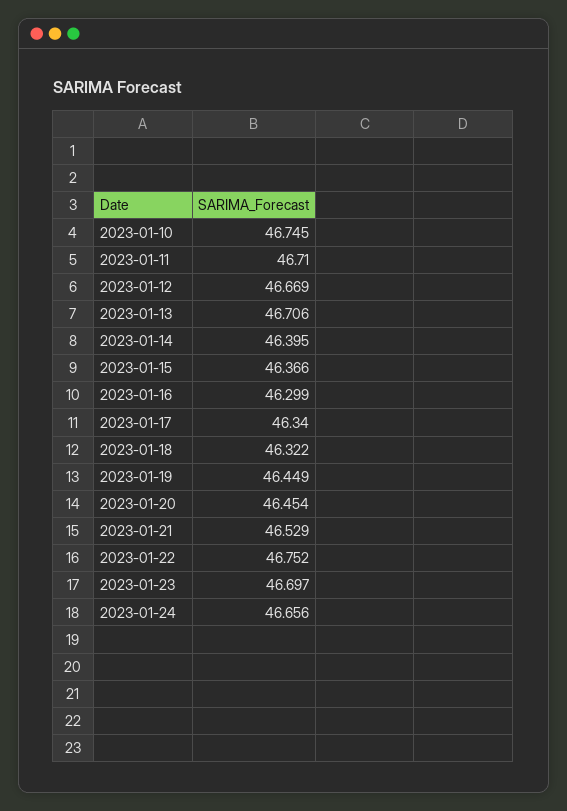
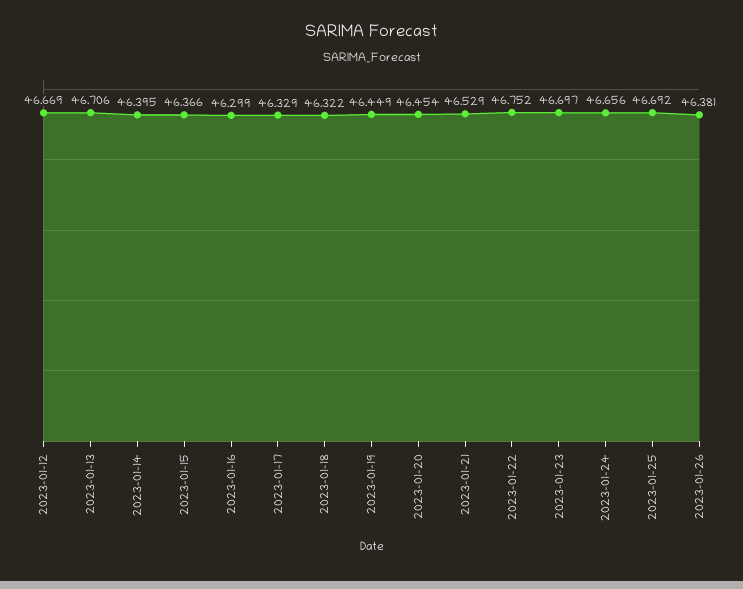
2023-01-10: 46.745 -> none
2023-01-11: 46.71 -> none
2023-01-17: 46.34 -> 46.329
2023-01-25: none -> 46.692
2023-01-26: none -> 46.381

